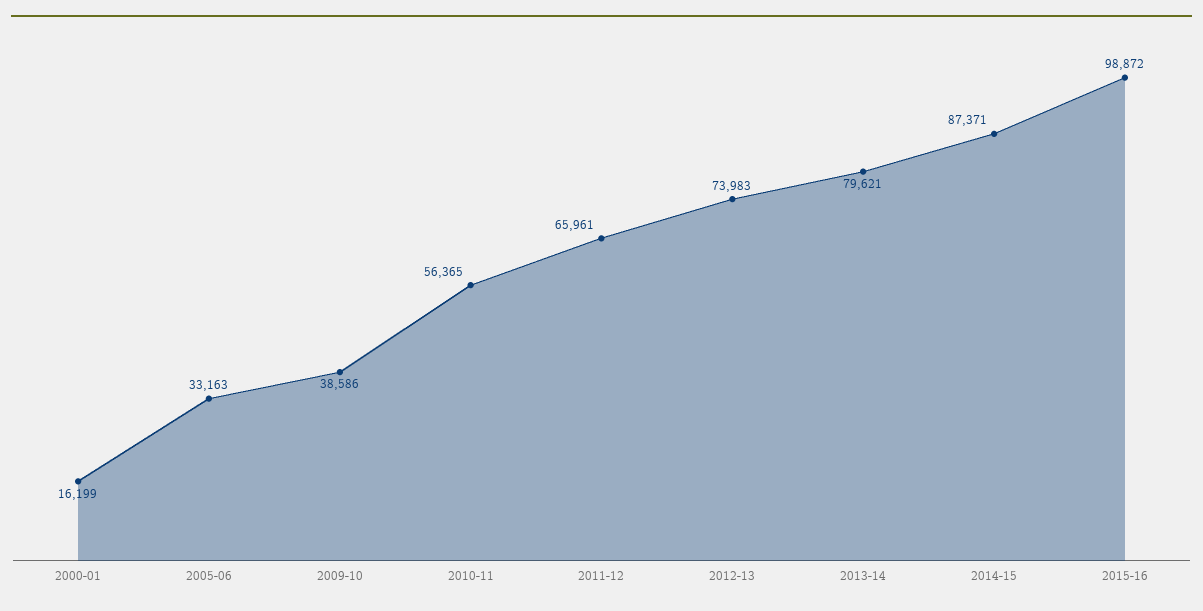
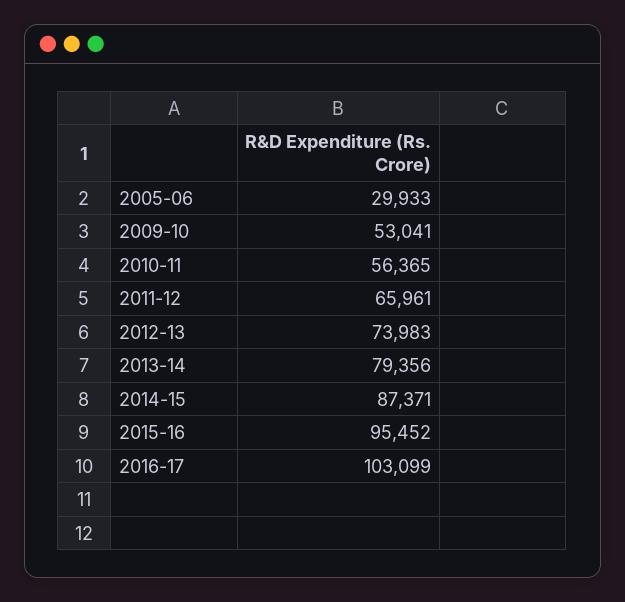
2000-01: 16199 -> none
2005-06: 33163 -> 29933
2009-10: 38586 -> 53041
2013-14: 79621 -> 79356
2015-16: 98872 -> 95452
2016-17: none -> 103099

